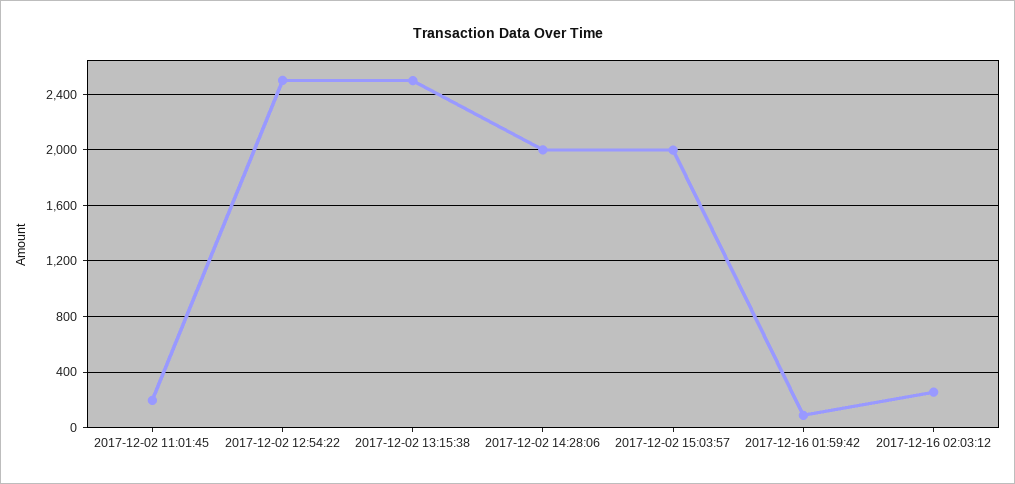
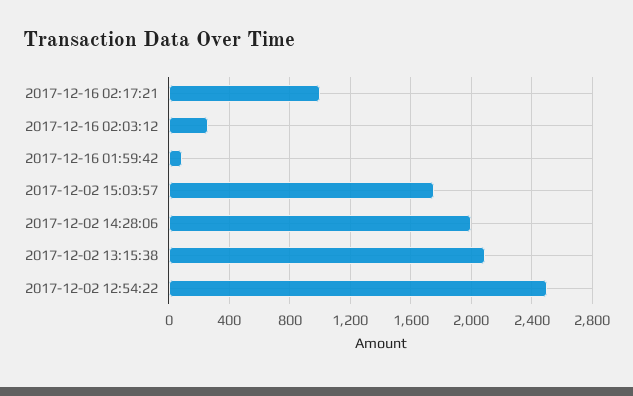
2017-12-02 11:01:45: 200 -> none
2017-12-02 13:15:38: 2500 -> 2100
2017-12-02 15:03:57: 2000 -> 1750
2017-12-16 02:17:21: none -> 1000

